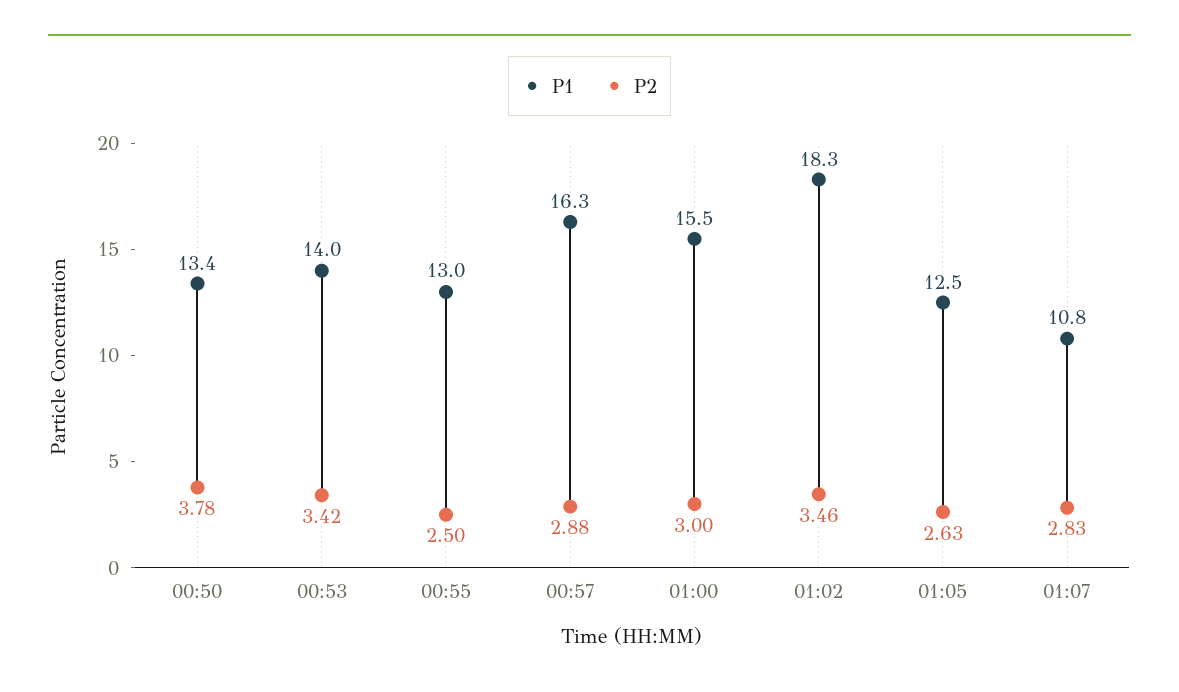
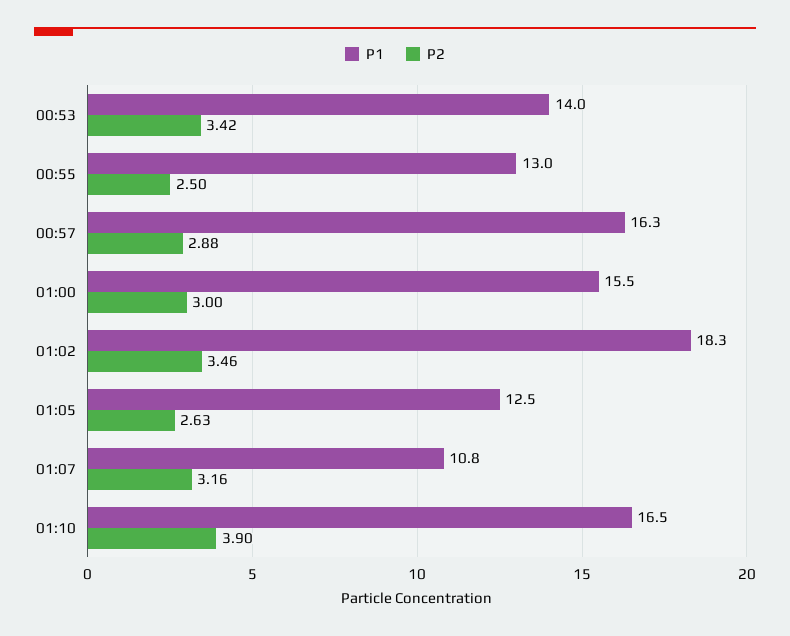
P1, 00:50: 13.4 -> none
P2, 00:50: 3.78 -> none
P2, 01:07: 2.83 -> 3.16
P1, 01:10: none -> 16.5
P2, 01:10: none -> 3.9

